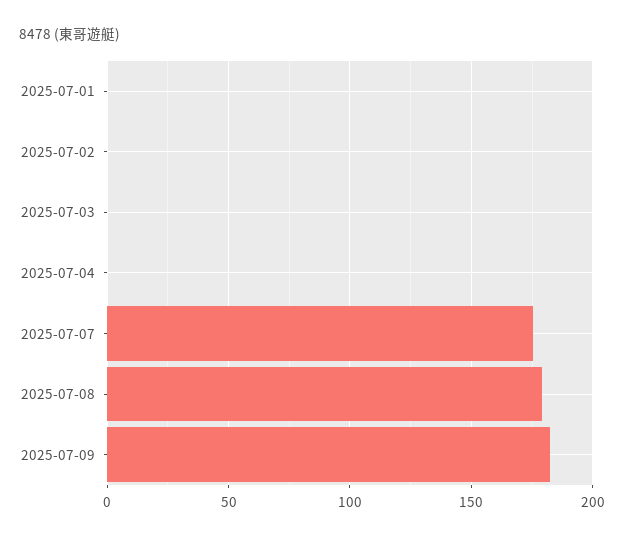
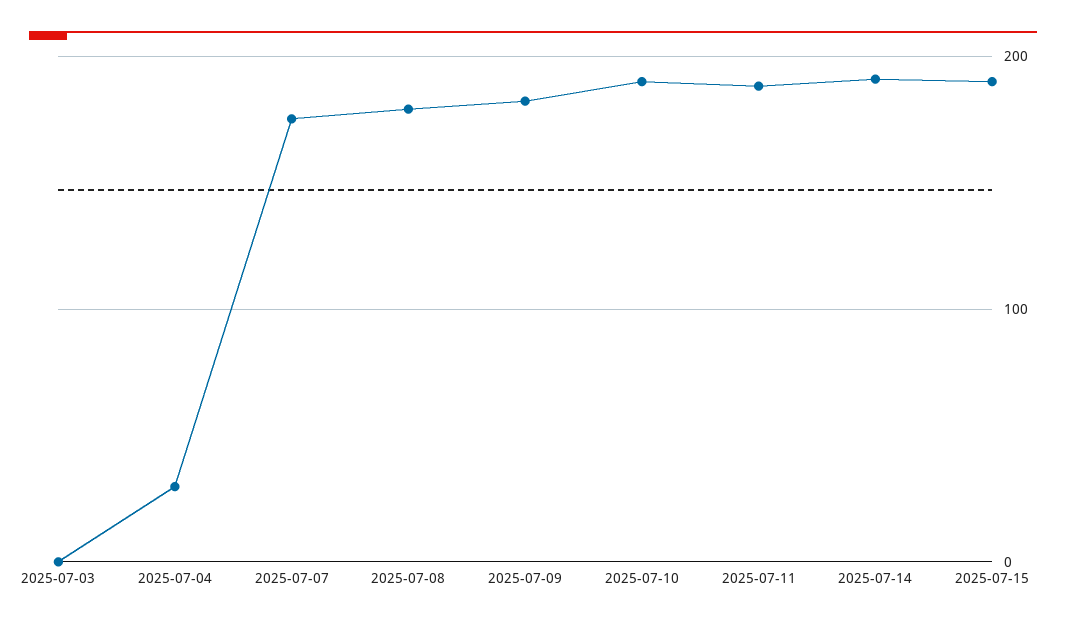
2025-07-01: 0 -> none
2025-07-02: 0 -> none
2025-07-04: 0 -> 30
2025-07-10: none -> 190
2025-07-11: none -> 190
2025-07-14: none -> 190
2025-07-15: none -> 190

